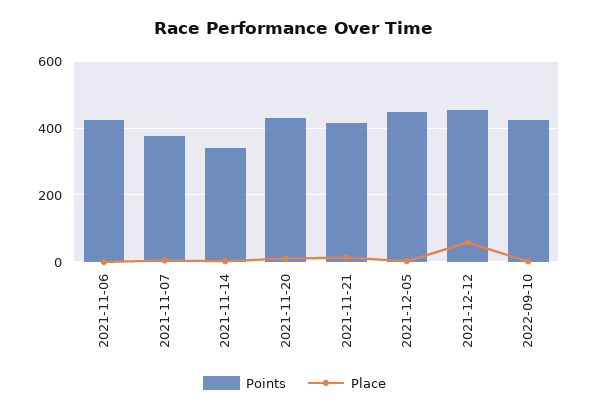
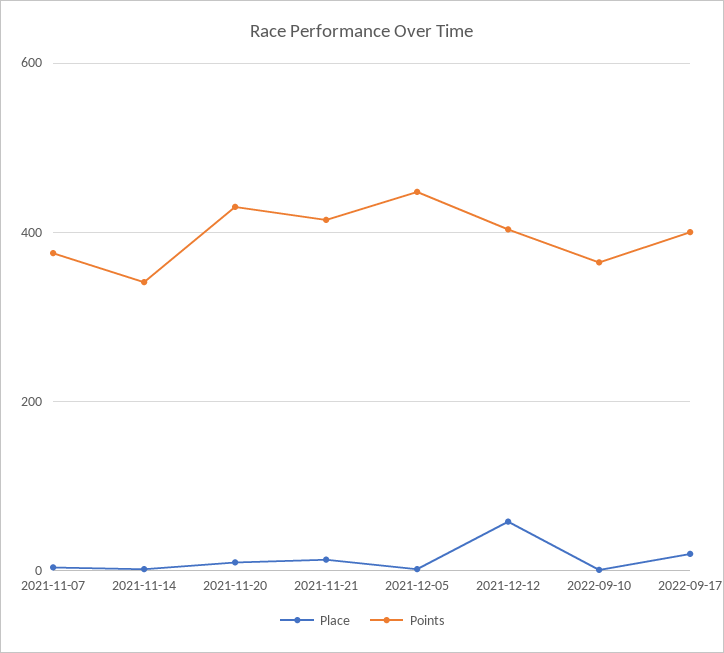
Points, 2021-11-06: 420 -> none
Place, 2021-11-06: 0 -> none
Points, 2021-12-12: 460 -> 400
Points, 2022-09-10: 420 -> 360
Place, 2022-09-17: none -> 20
Points, 2022-09-17: none -> 400

